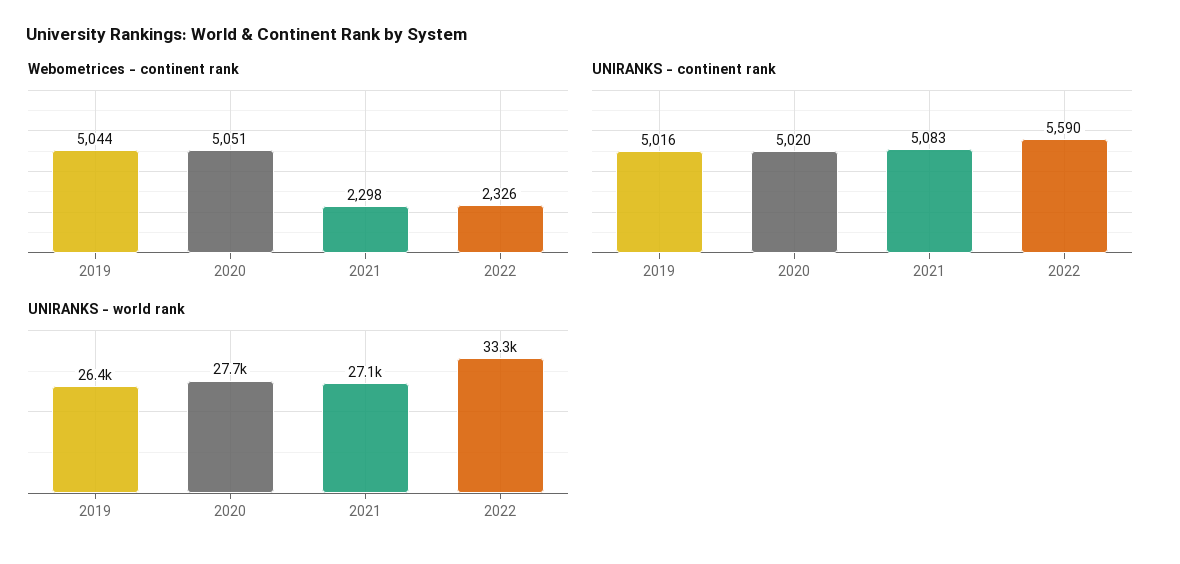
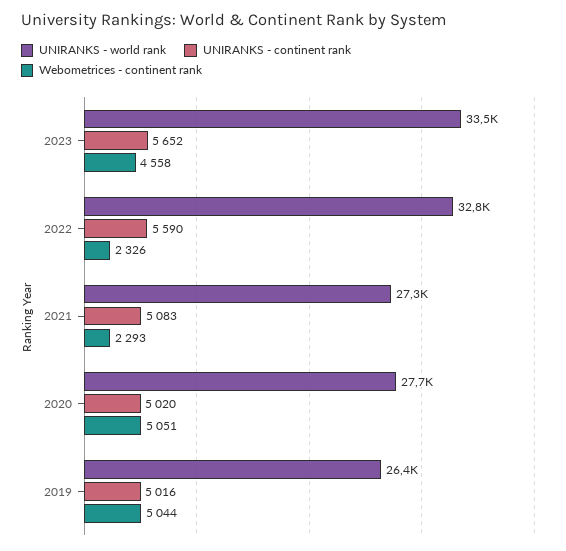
Webometrices - continent rank, 2021: 2298 -> 2293
UNIRANKS - world rank, 2021: 27100 -> 27300
UNIRANKS - world rank, 2022: 33300 -> 32800
UNIRANKS - world rank, 2023: none -> 33500
UNIRANKS - continent rank, 2023: none -> 5652
Webometrices - continent rank, 2023: none -> 4558

